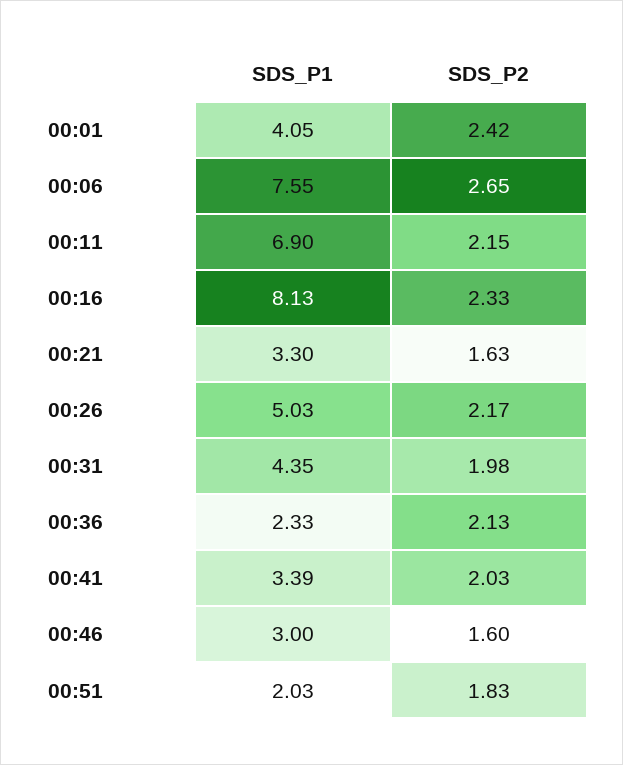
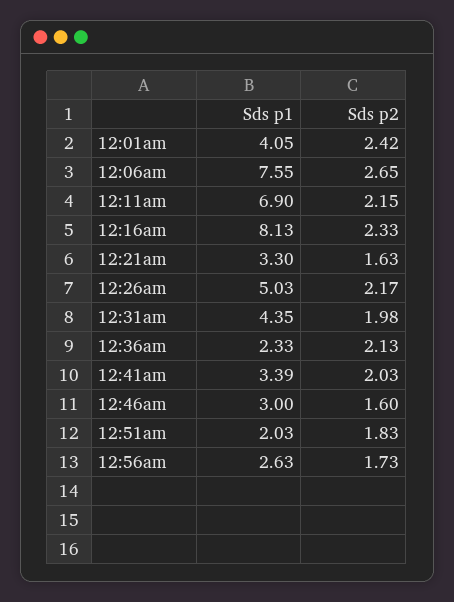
SDS_P1, 12:56am: none -> 2.63
SDS_P2, 12:56am: none -> 1.73

